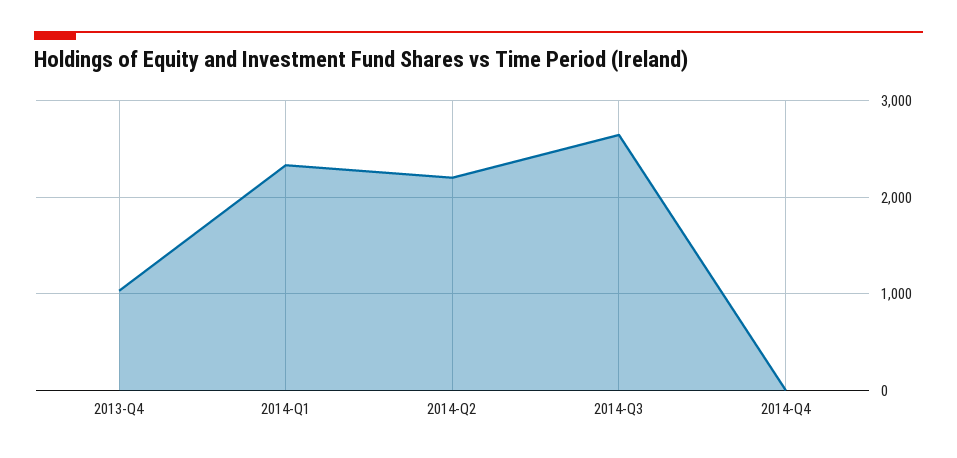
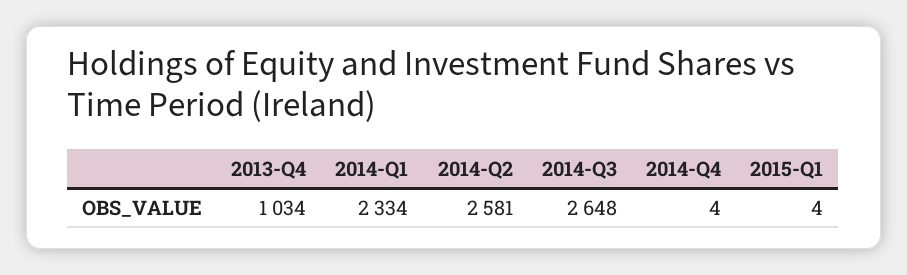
2014-Q2: 2200 -> 2581
2015-Q1: none -> 4

